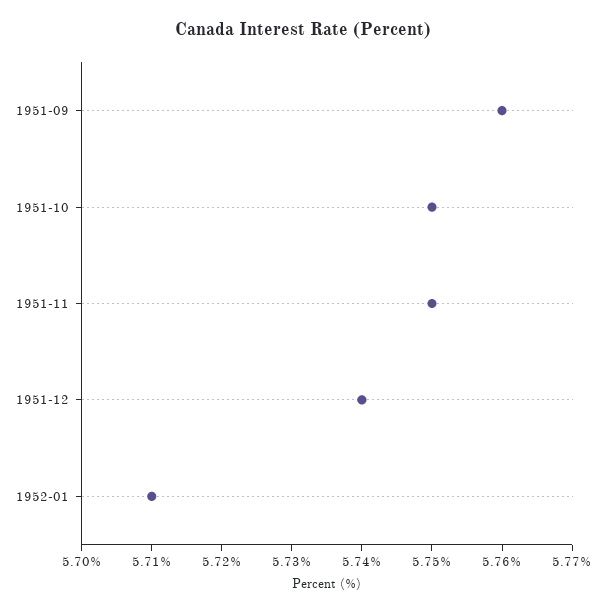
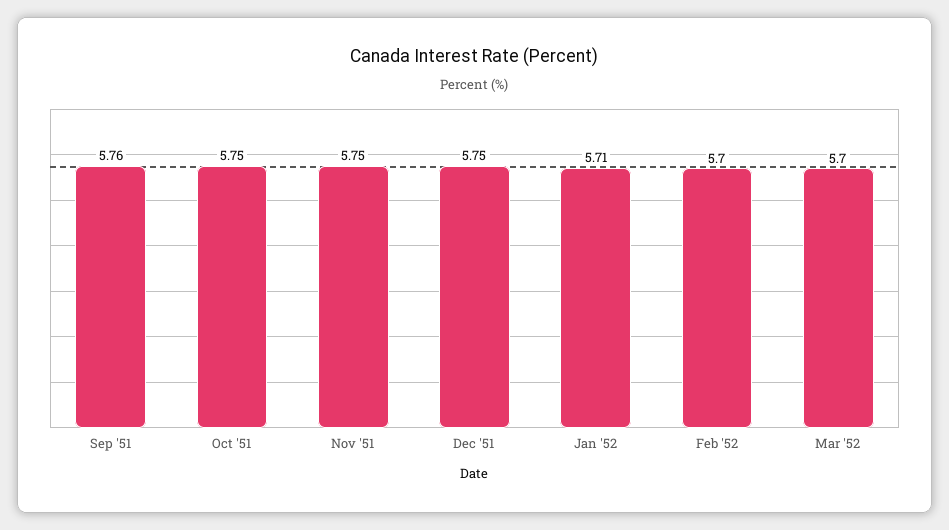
1951-12: 5.74 -> 5.75
Feb '52: none -> 5.7
Mar '52: none -> 5.7

